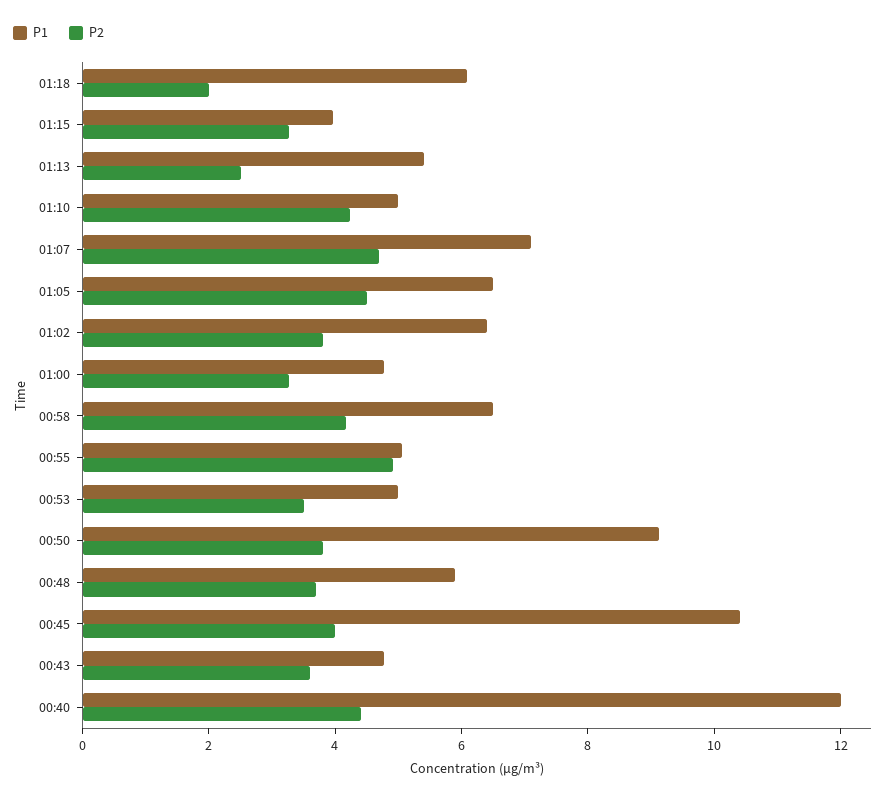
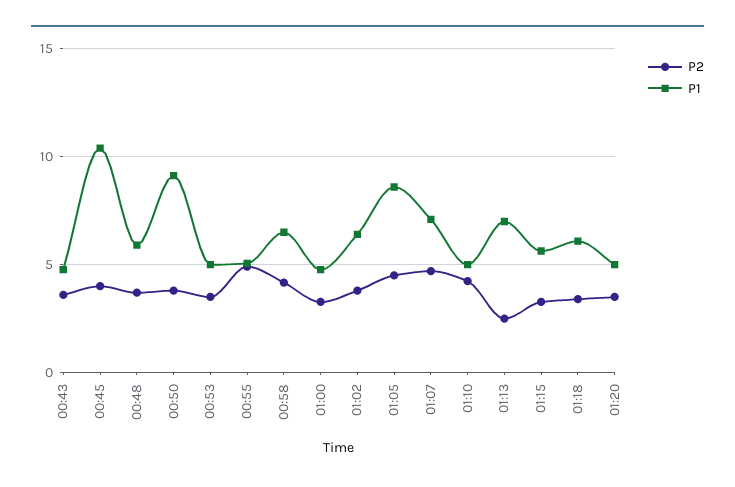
P2, 01:18: 2 -> 3.5
P1, 01:15: 4 -> 5.5
P1, 01:13: 5.5 -> 7
P1, 01:05: 6.5 -> 8.5
P1, 00:40: 12 -> none
P2, 00:40: 4.5 -> none
P2, 01:20: none -> 3.5
P1, 01:20: none -> 5

